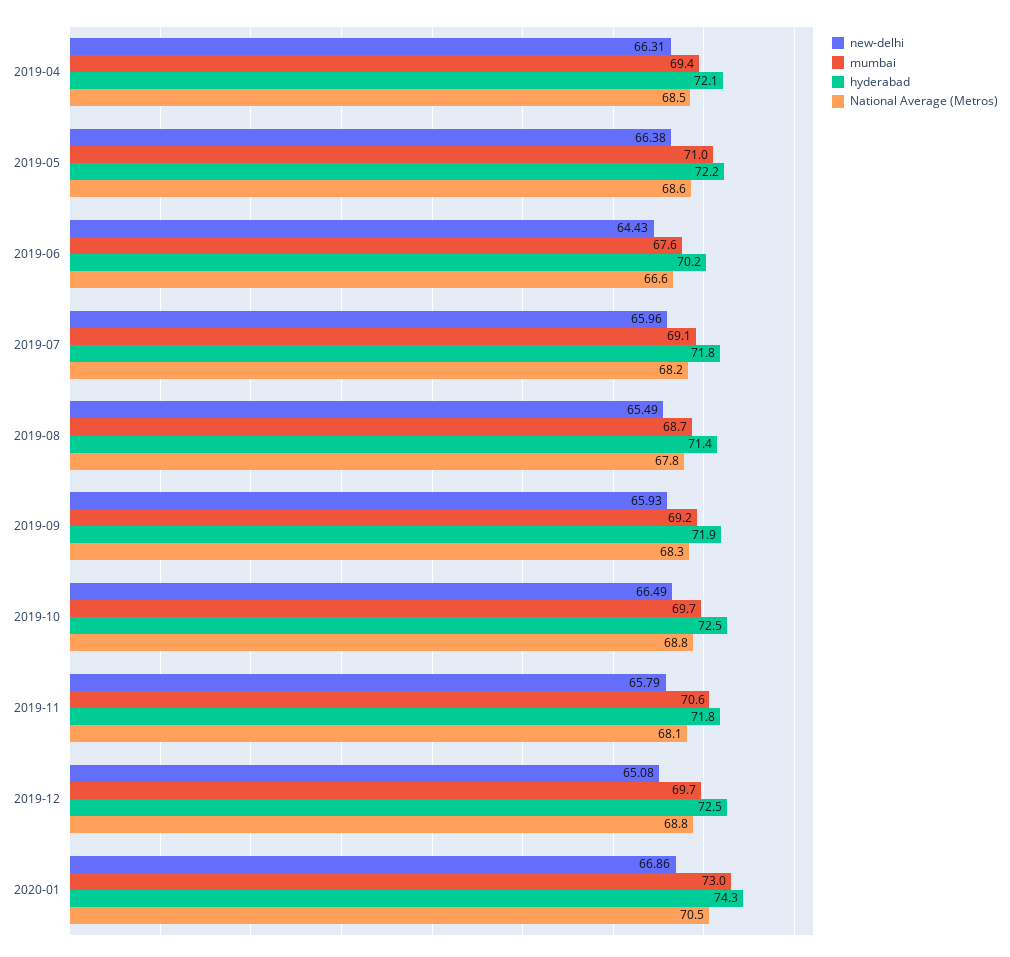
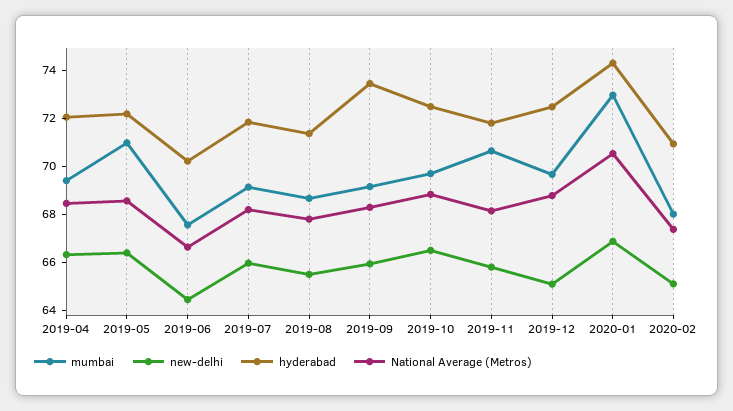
hyderabad, 2019-09: 71.9 -> 73.5
mumbai, 2020-02: none -> 68
new-delhi, 2020-02: none -> 65
hyderabad, 2020-02: none -> 71
National Average (Metros), 2020-02: none -> 67.5

